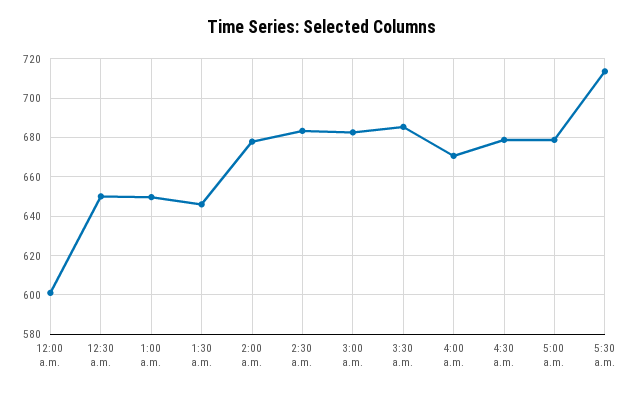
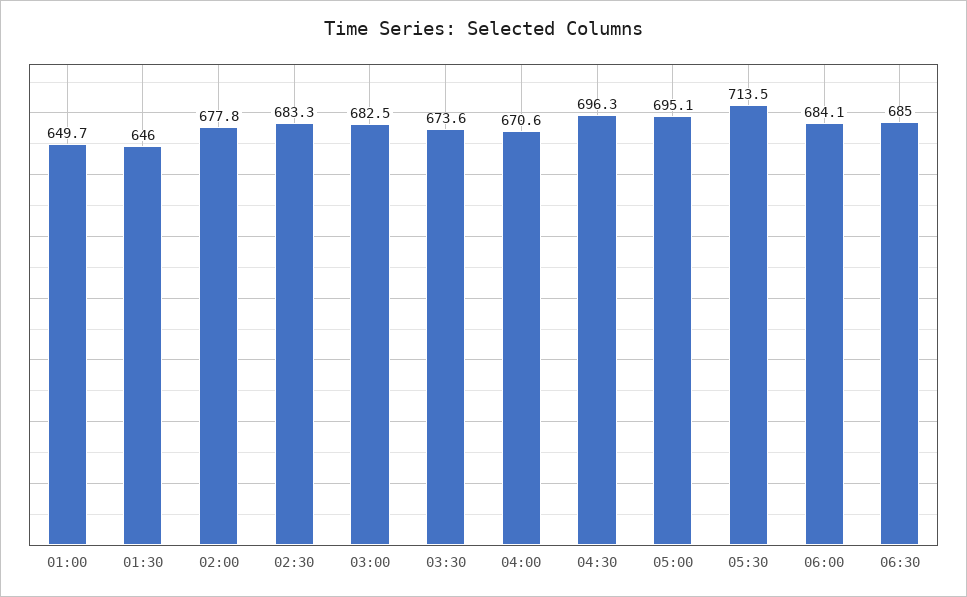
12:00 a.m.: 600 -> none
12:30 a.m.: 650 -> none
3:30 a.m.: 685 -> 673.6
4:30 a.m.: 680 -> 696.3
5:00 a.m.: 680 -> 695.1
06:00: none -> 684.1
06:30: none -> 685

